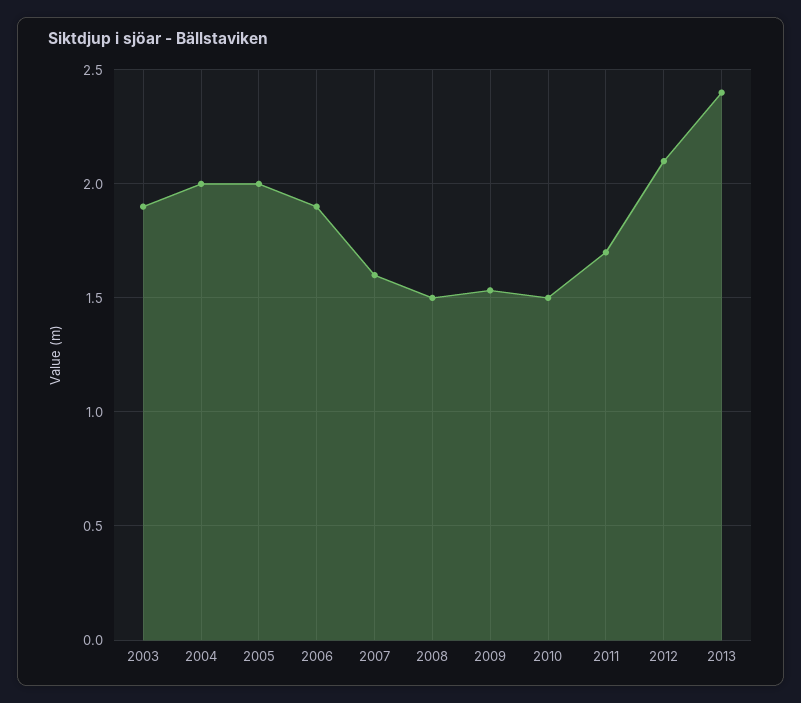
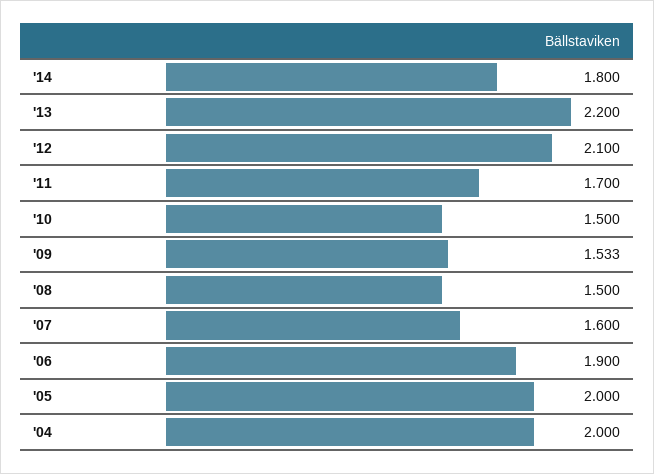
2003: 1.9 -> none
2013: 2.4 -> 2.2
'14: none -> 1.8

